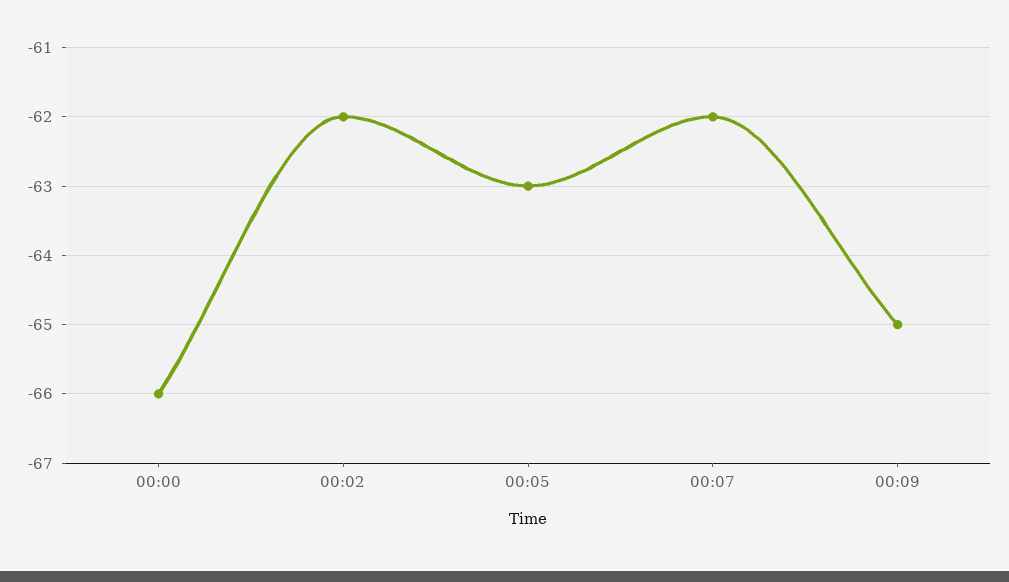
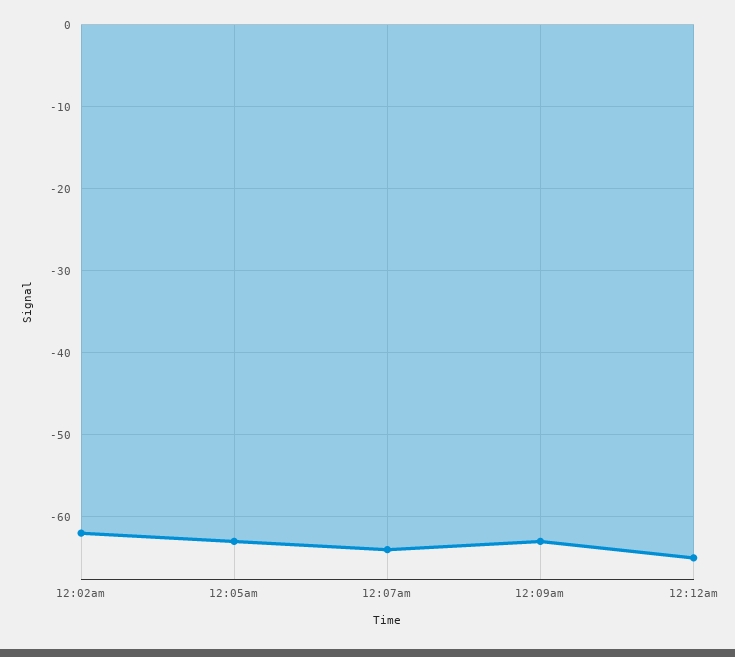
00:00: -66 -> none
00:07: -62 -> -64
00:09: -65 -> -63
12:12am: none -> -65

